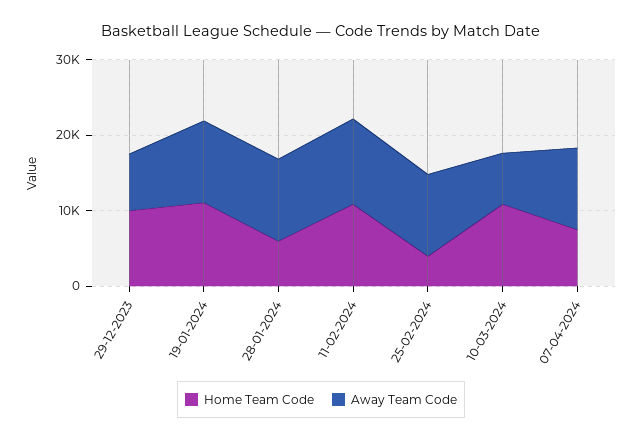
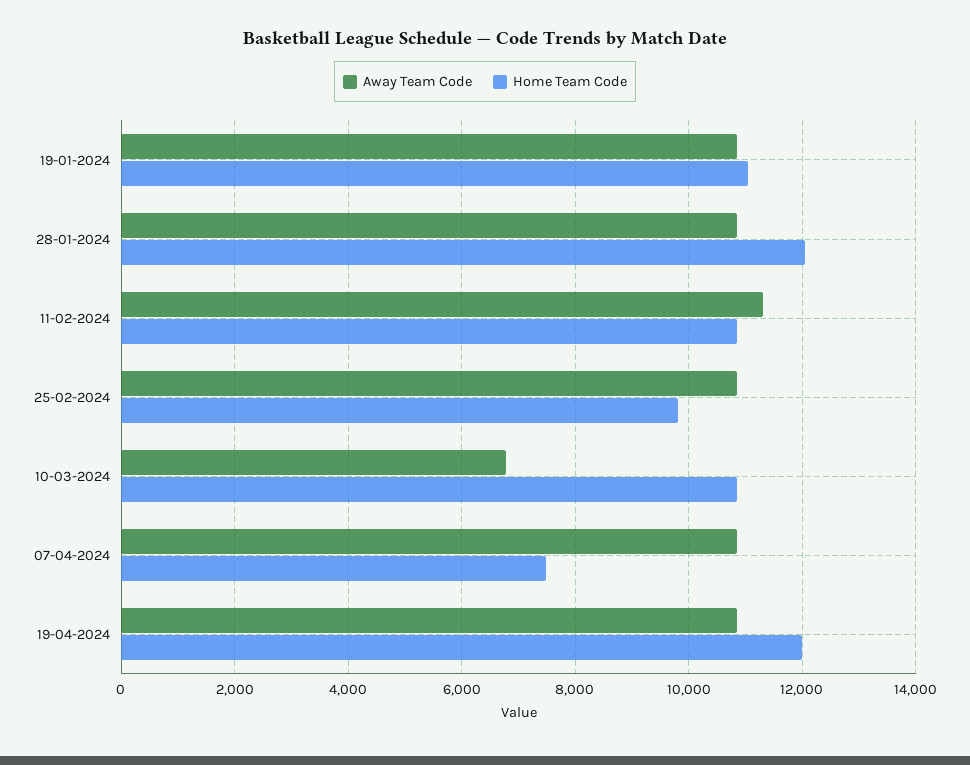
Home Team Code, 29-12-2023: 10000 -> none
Away Team Code, 29-12-2023: 8000 -> none
Home Team Code, 28-01-2024: 6000 -> 12000
Home Team Code, 25-02-2024: 4000 -> 9800
Away Team Code, 19-04-2024: none -> 10800
Home Team Code, 19-04-2024: none -> 12000

